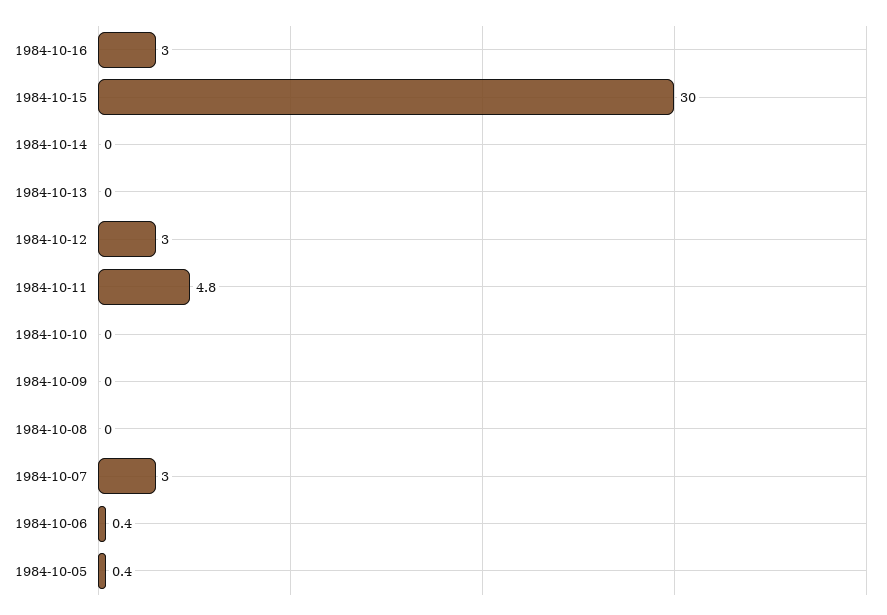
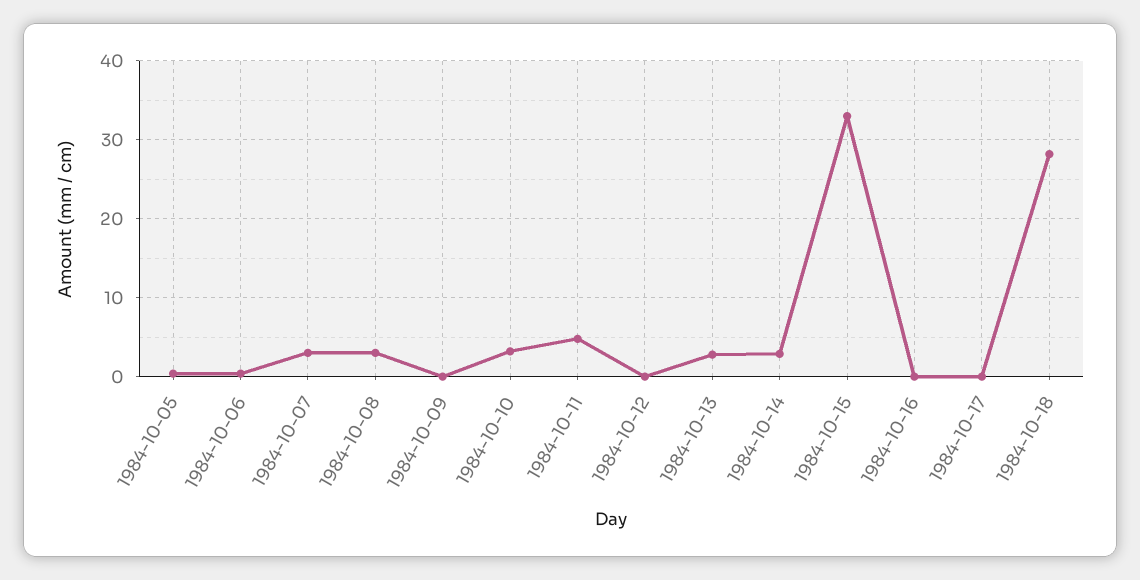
1984-10-16: 3 -> 0
1984-10-15: 30 -> 33
1984-10-14: 0 -> 3
1984-10-13: 0 -> 3
1984-10-12: 3 -> 0
1984-10-10: 0 -> 3
1984-10-08: 0 -> 3
1984-10-17: none -> 0
1984-10-18: none -> 28

